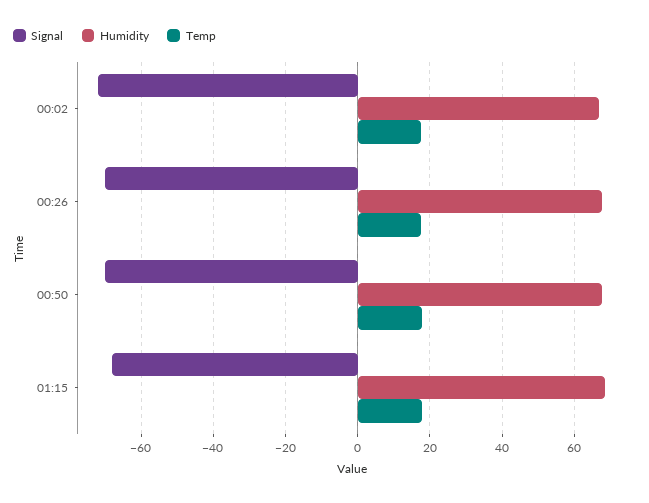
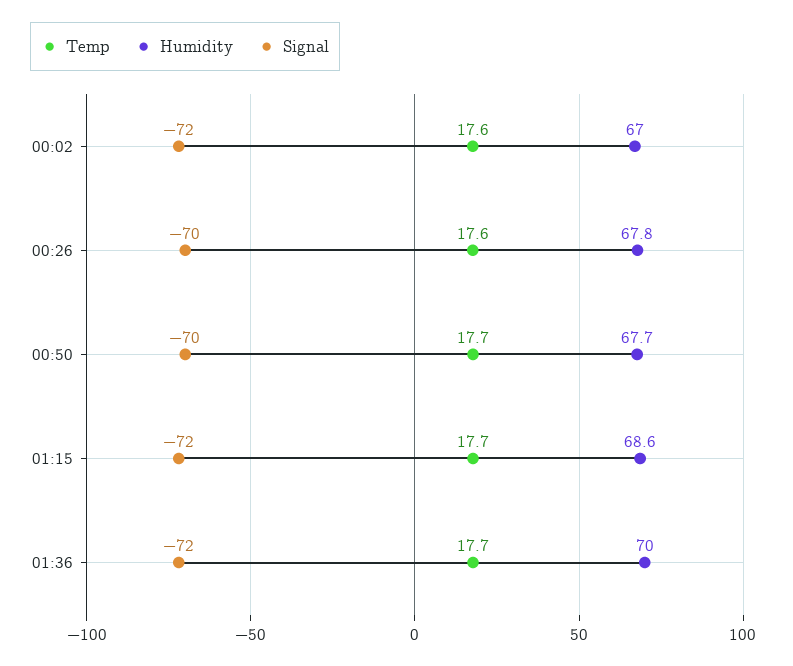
Signal, 01:15: -68 -> -72
Temp, 01:36: none -> 17.7
Humidity, 01:36: none -> 70
Signal, 01:36: none -> -72

